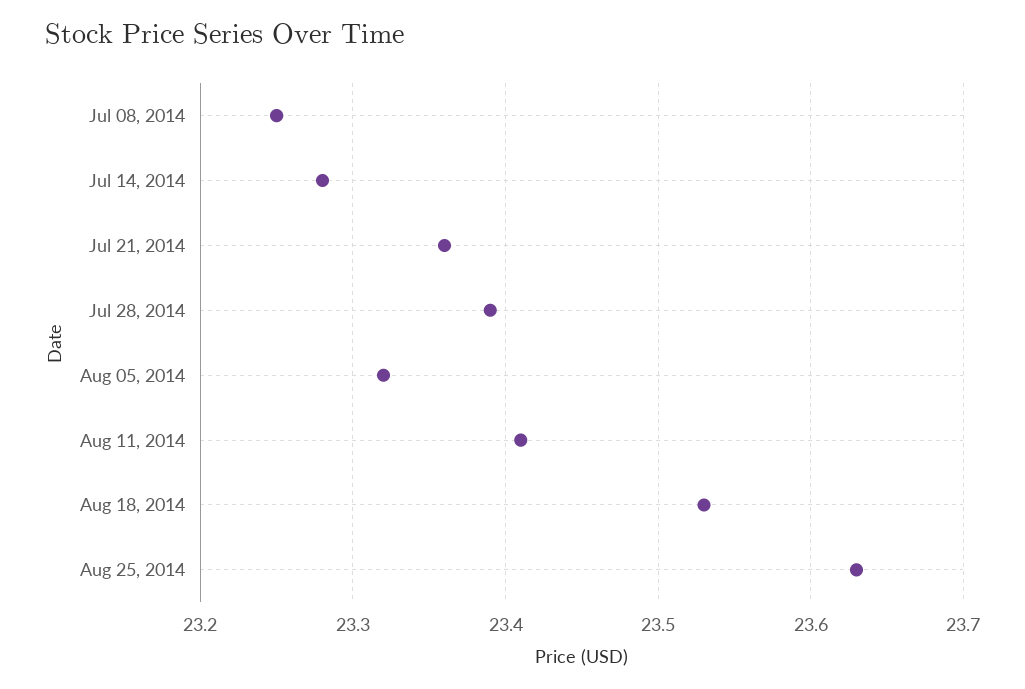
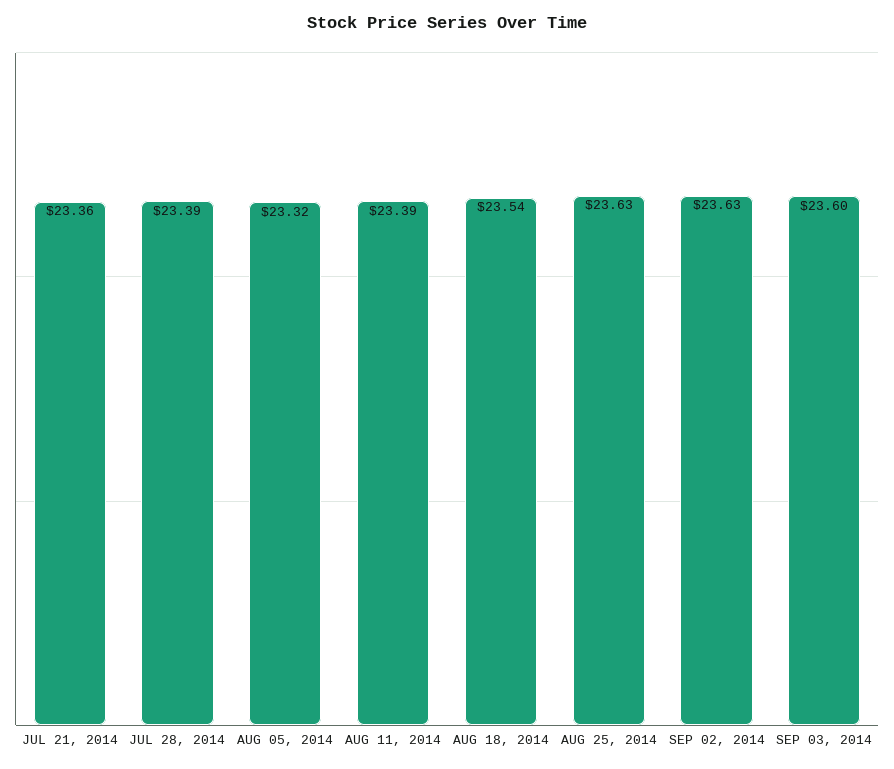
Jul 08, 2014: 23.25 -> none
Jul 14, 2014: 23.28 -> none
Aug 11, 2014: 23.41 -> 23.39
Aug 18, 2014: 23.53 -> 23.54
SEP 02, 2014: none -> 23.63
SEP 03, 2014: none -> 23.6

